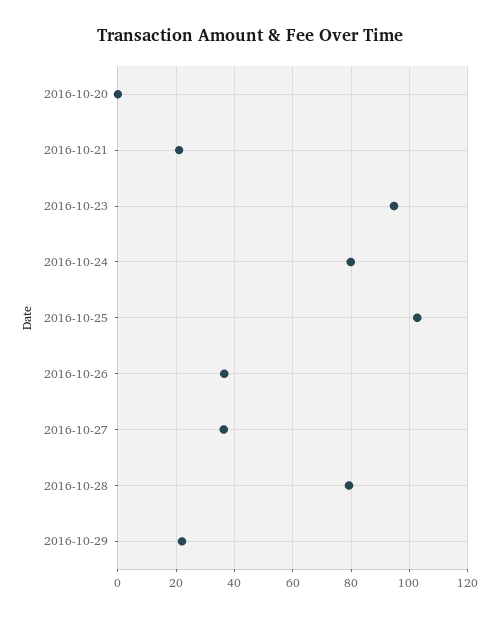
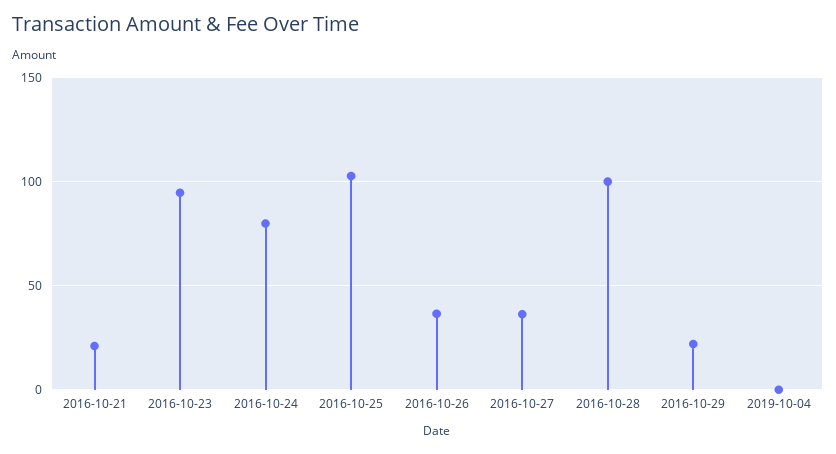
2016-10-20: 0 -> none
2016-10-28: 80 -> 100
2019-10-04: none -> 0

